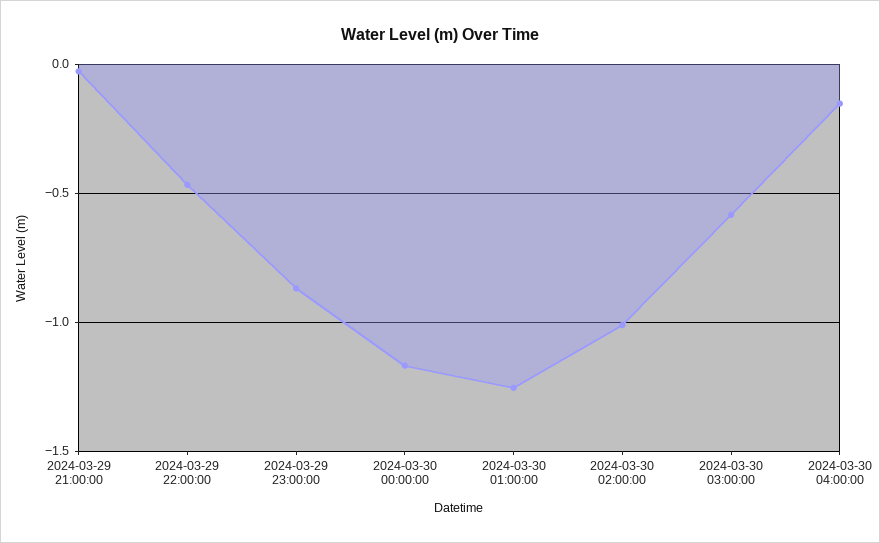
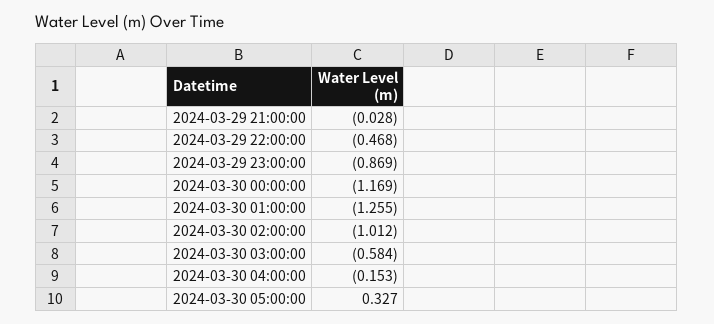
2024-03-30 05:00:00: none -> 0.327

